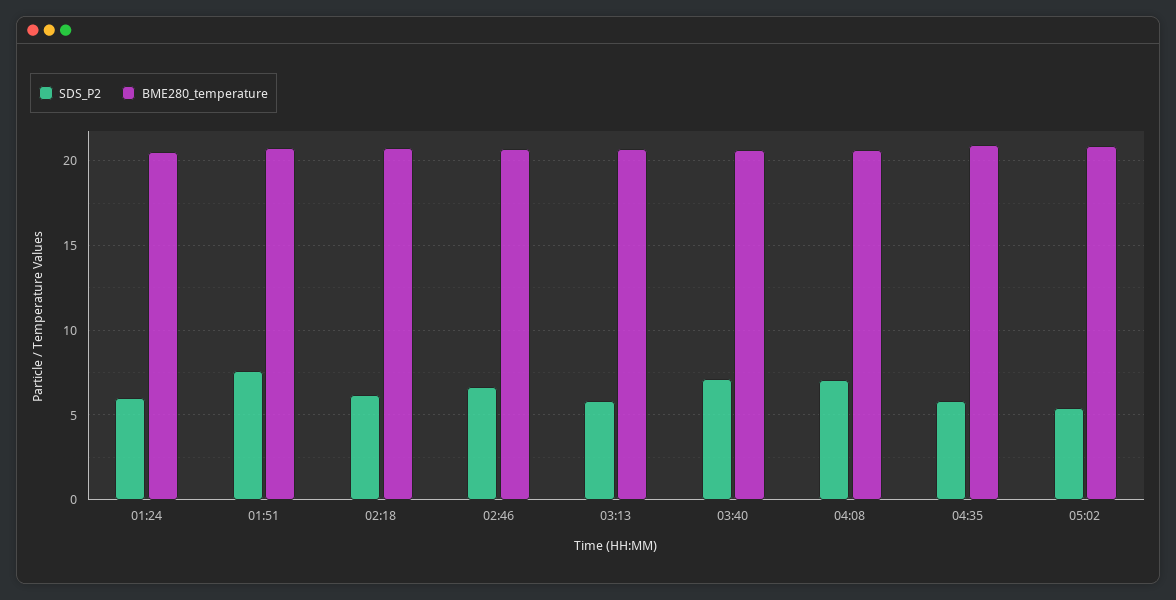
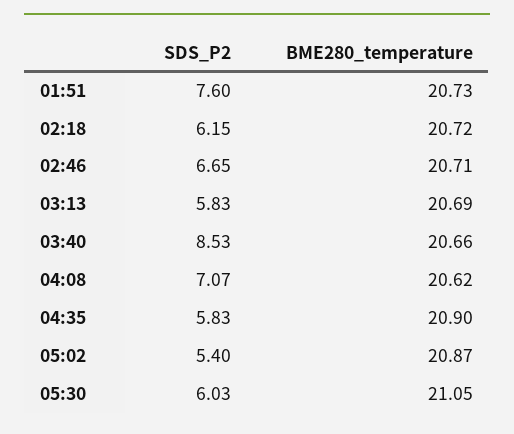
SDS_P2, 01:24: 6 -> none
BME280_temperature, 01:24: 20.5 -> none
SDS_P2, 03:40: 7 -> 8.53
SDS_P2, 05:30: none -> 6.03
BME280_temperature, 05:30: none -> 21.05

